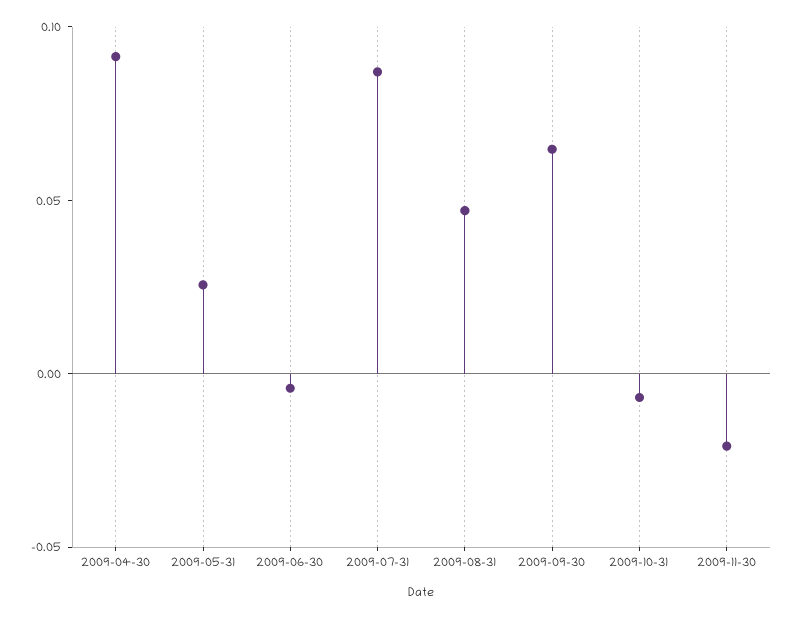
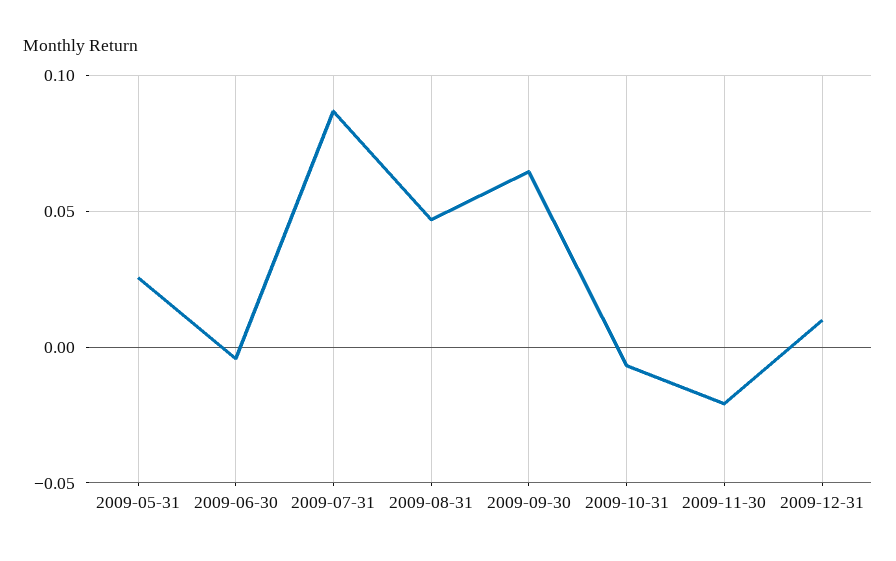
2009-04-30: 0.09 -> none
2009-12-31: none -> 0.01

